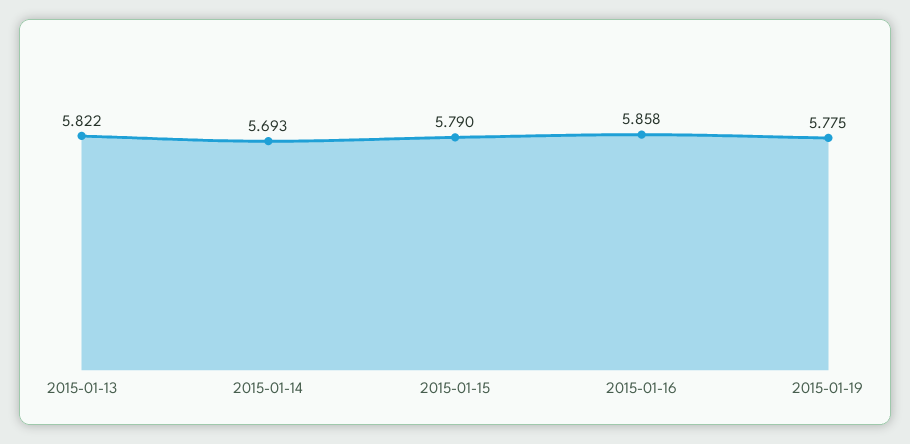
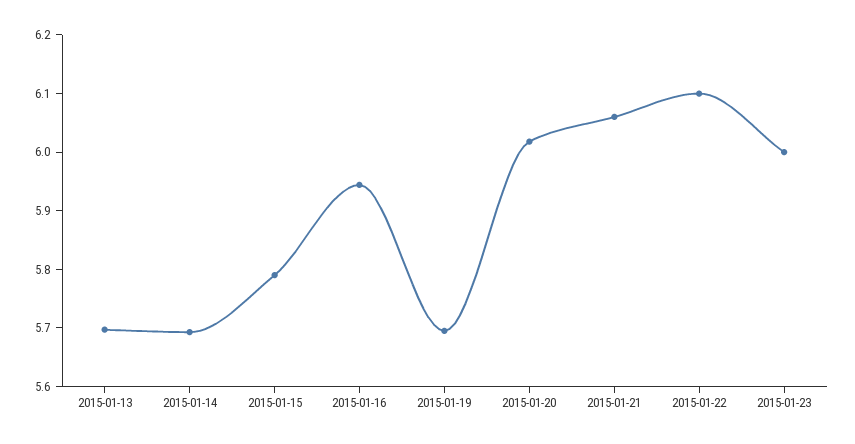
2015-01-13: 5.822 -> 5.7
2015-01-16: 5.858 -> 5.94
2015-01-19: 5.775 -> 5.7
2015-01-20: none -> 6.02
2015-01-21: none -> 6.06
2015-01-22: none -> 6.1
2015-01-23: none -> 6

